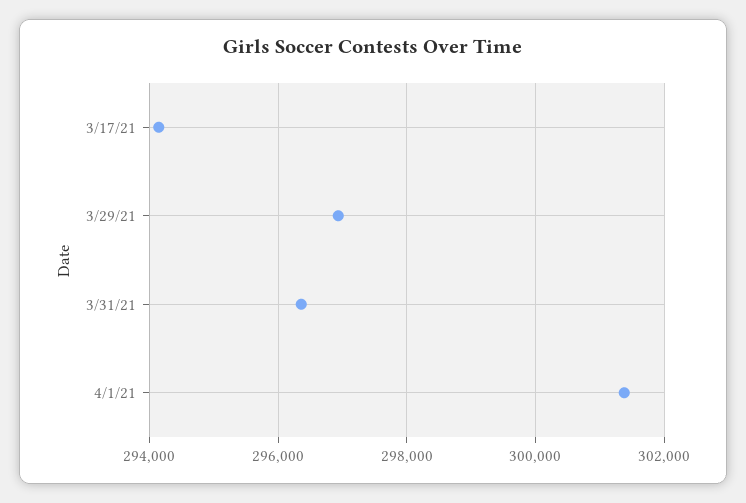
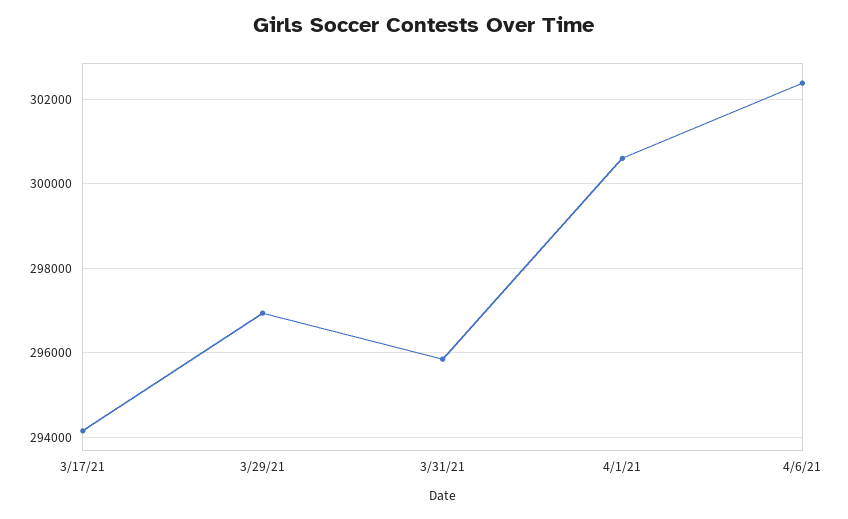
3/31/21: 296400 -> 295800
4/1/21: 301400 -> 300600
4/6/21: none -> 302400

